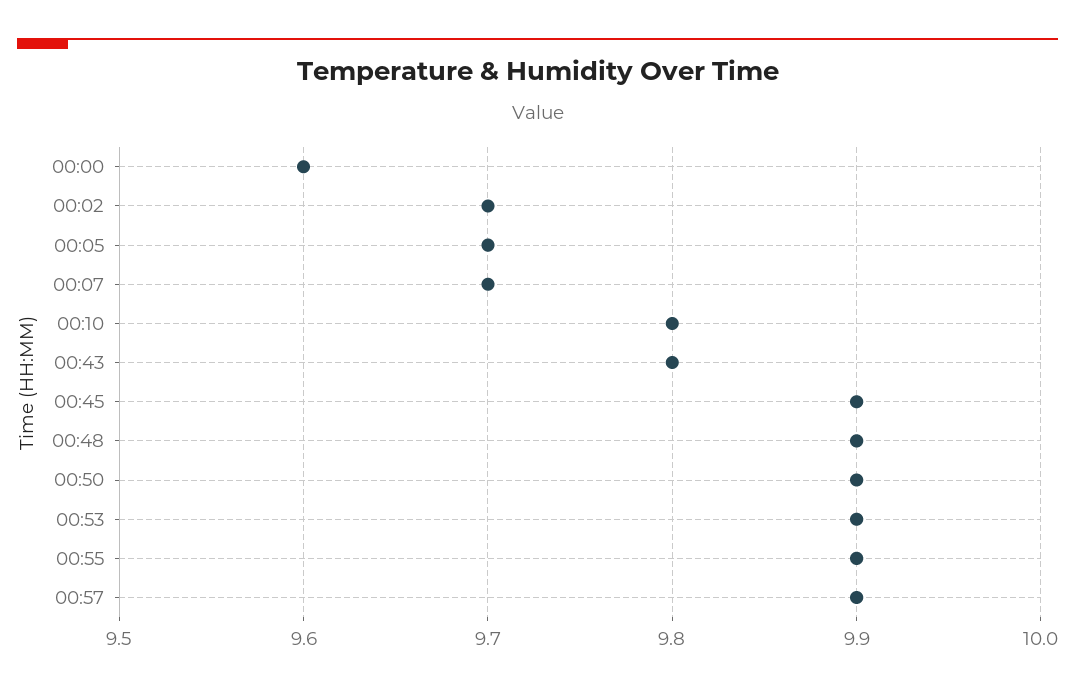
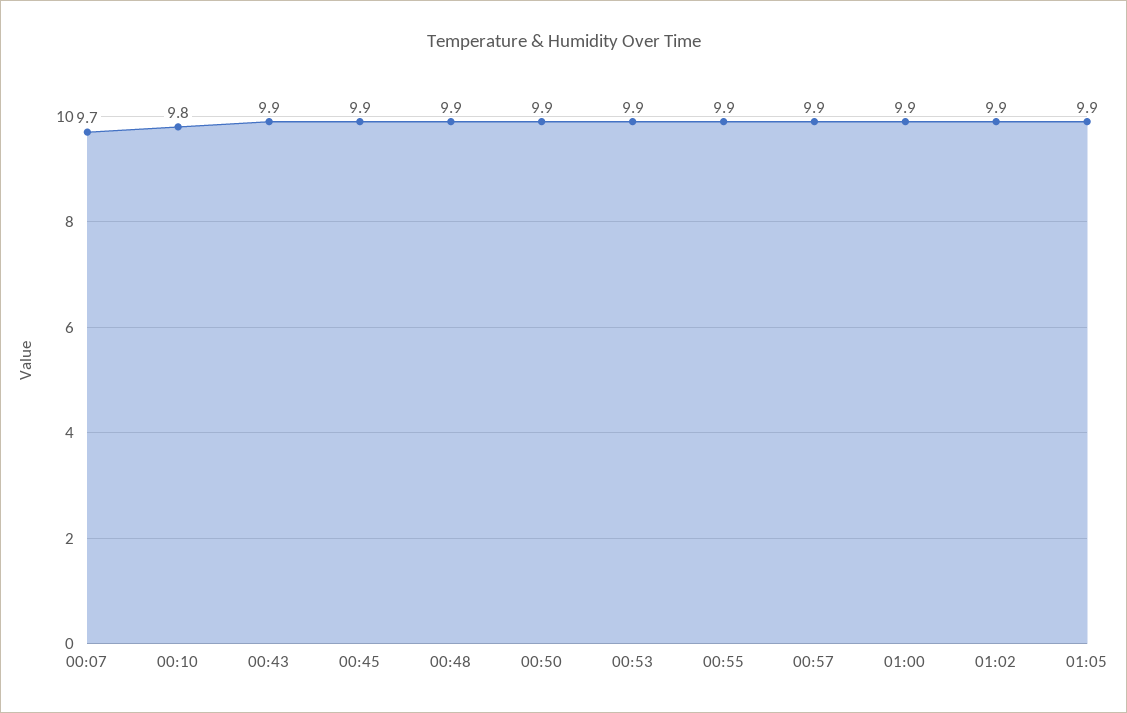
00:00: 9.6 -> none
00:02: 9.7 -> none
00:05: 9.7 -> none
00:43: 9.8 -> 9.9
01:00: none -> 9.9
01:02: none -> 9.9
01:05: none -> 9.9

